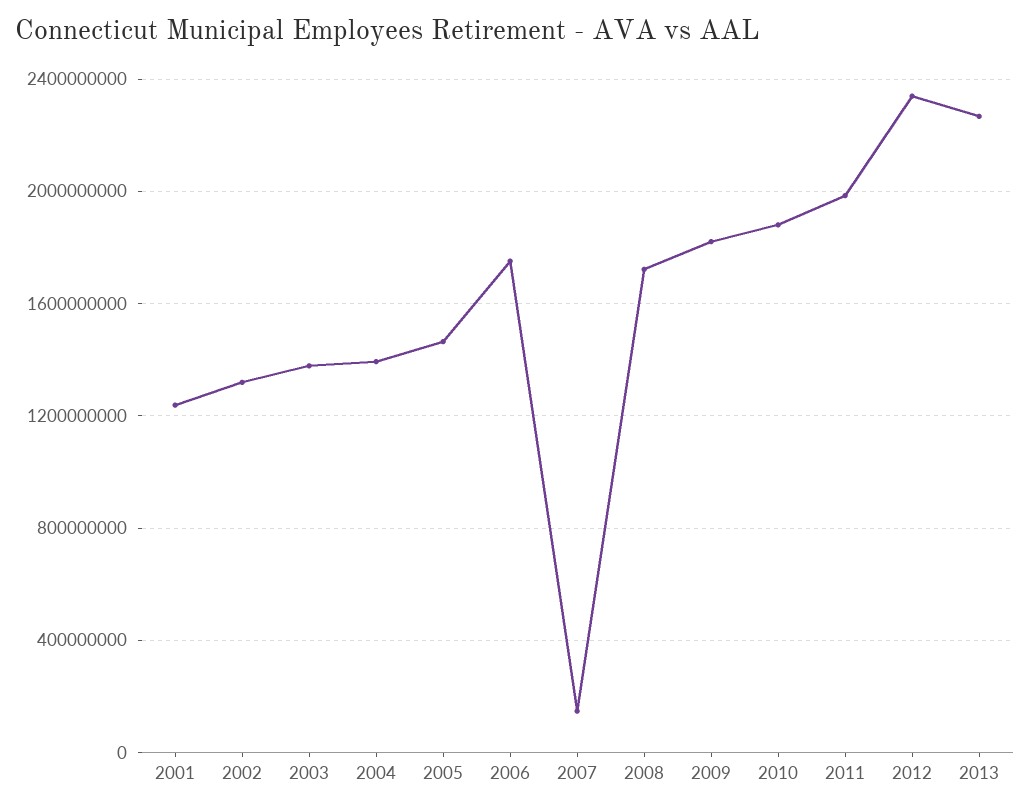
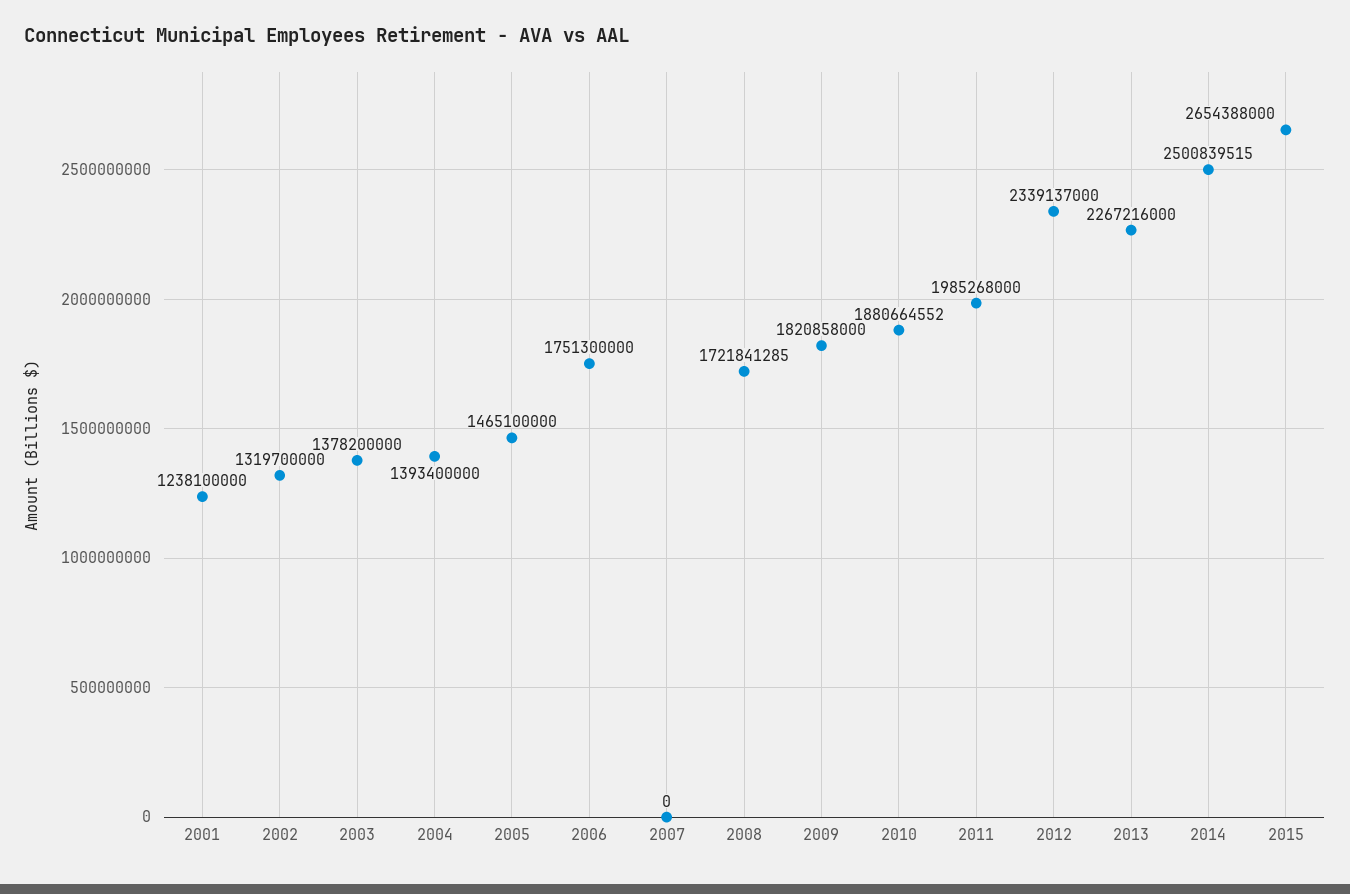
2007: 150000000 -> 0
2014: none -> 2500839515
2015: none -> 2654388000

